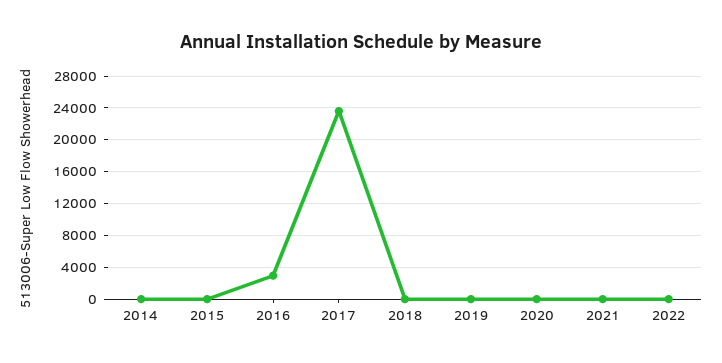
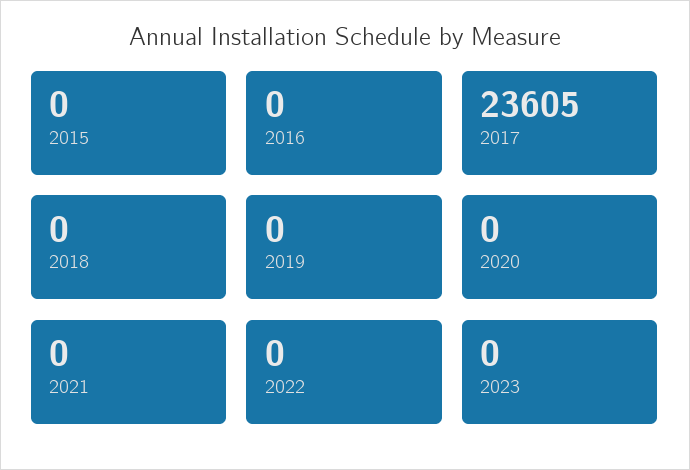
2014: 0 -> none
2016: 3000 -> 0
2023: none -> 0

